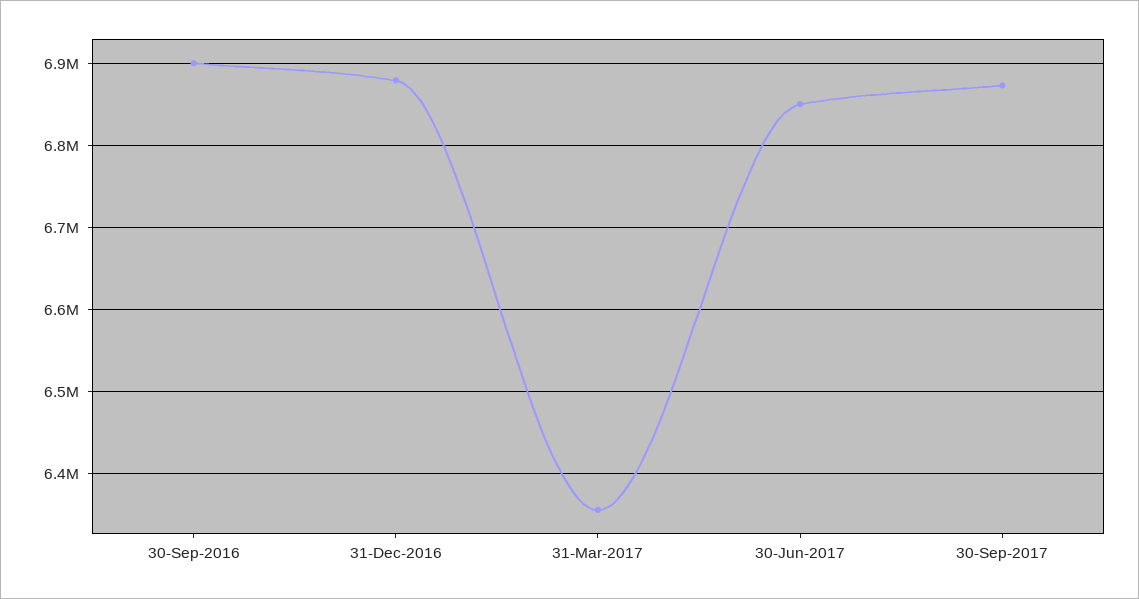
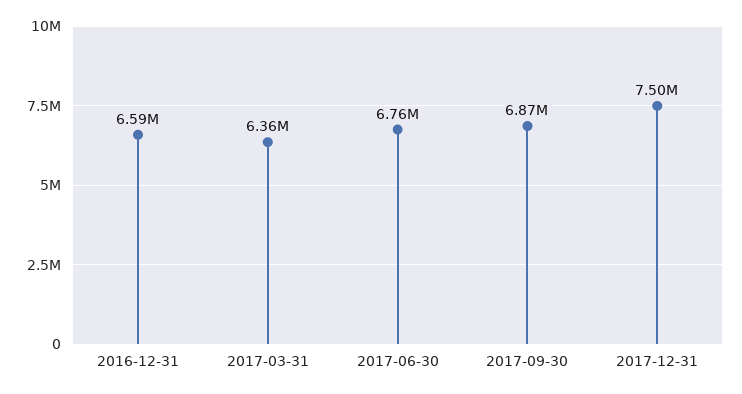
30-Sep-2016: 6900000 -> none
31-Dec-2016: 6880000 -> 6590000
30-Jun-2017: 6850000 -> 6760000
2017-12-31: none -> 7500000

